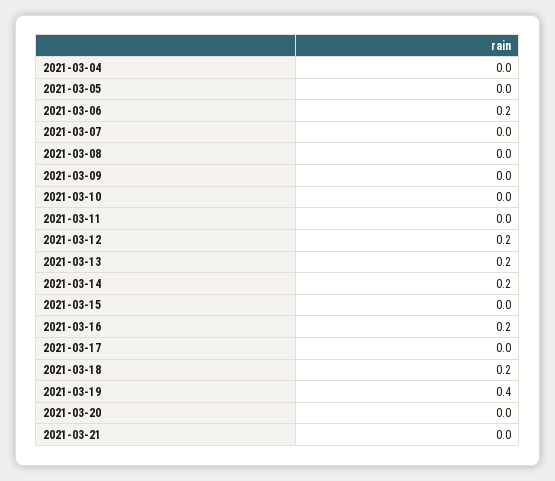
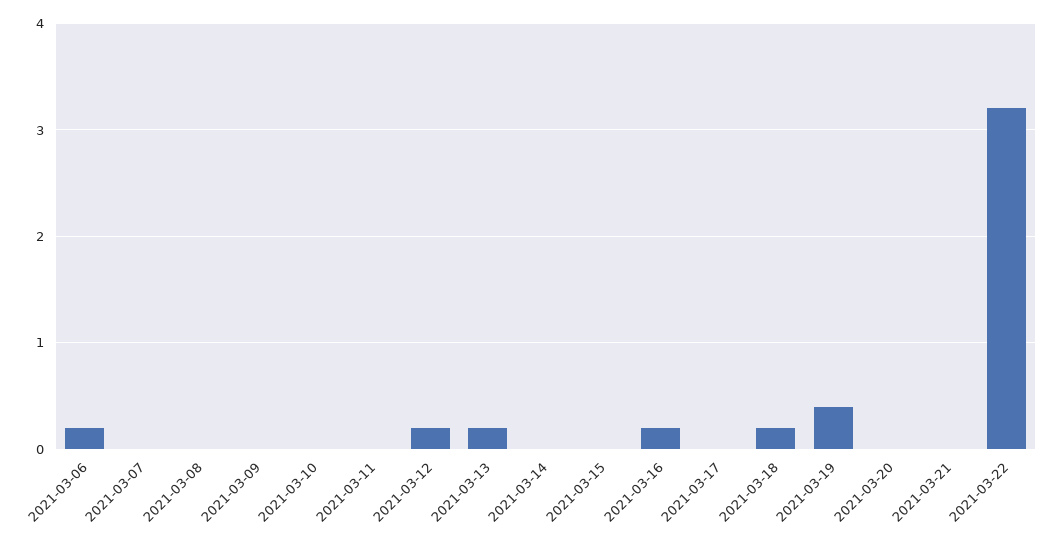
2021-03-04: 0 -> none
2021-03-05: 0 -> none
2021-03-14: 0.2 -> 0
2021-03-22: none -> 3.2

